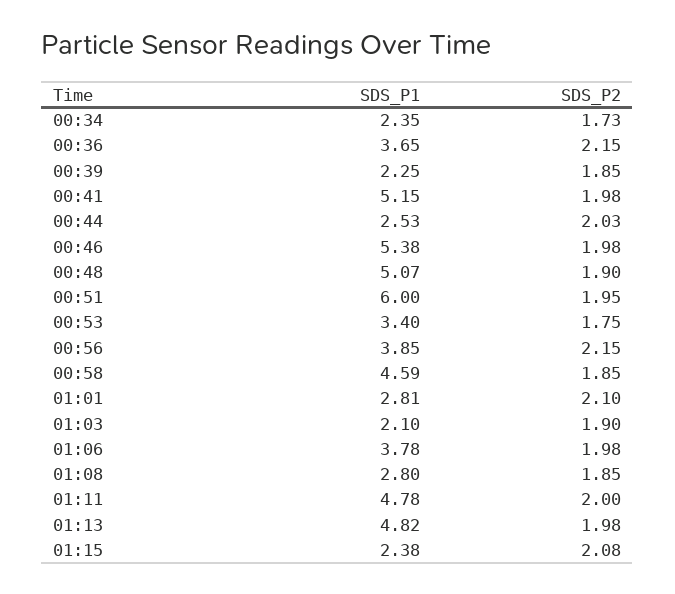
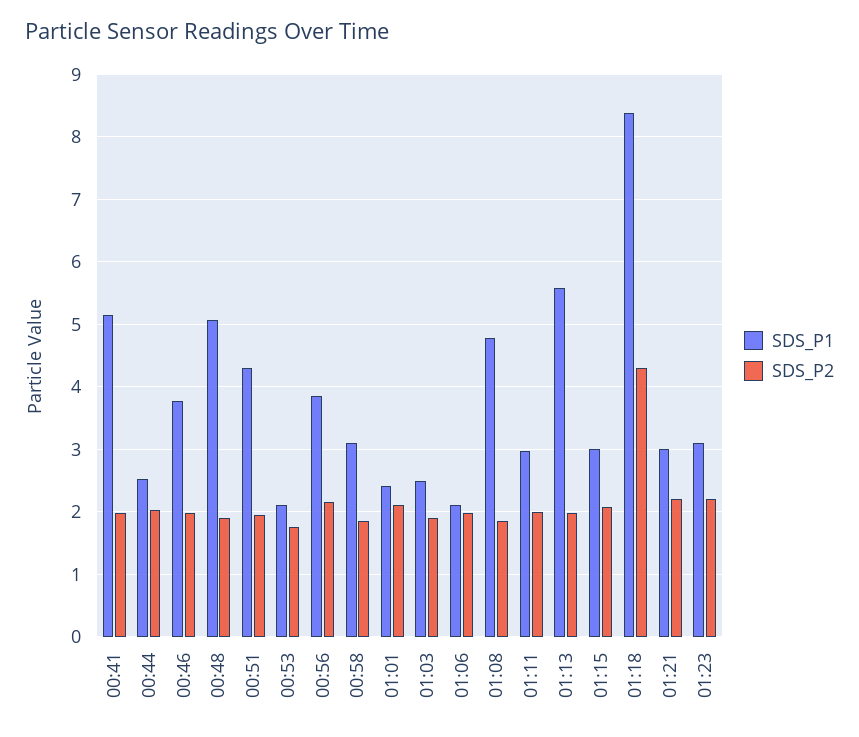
SDS_P1, 00:34: 2.35 -> none
SDS_P2, 00:34: 1.73 -> none
SDS_P1, 00:36: 3.65 -> none
SDS_P2, 00:36: 2.15 -> none
SDS_P1, 00:39: 2.25 -> none
SDS_P2, 00:39: 1.85 -> none
SDS_P1, 00:46: 5.38 -> 3.8
SDS_P1, 00:51: 6 -> 4.3
SDS_P1, 00:53: 3.4 -> 2.1
SDS_P1, 00:58: 4.59 -> 3.1
SDS_P1, 01:01: 2.81 -> 2.4
SDS_P1, 01:03: 2.1 -> 2.5
SDS_P1, 01:06: 3.78 -> 2.1
SDS_P1, 01:08: 2.8 -> 4.8
SDS_P1, 01:11: 4.78 -> 3
SDS_P1, 01:13: 4.82 -> 5.6
SDS_P1, 01:15: 2.38 -> 3
SDS_P1, 01:18: none -> 8.4
SDS_P2, 01:18: none -> 4.3
SDS_P1, 01:21: none -> 3
SDS_P2, 01:21: none -> 2.2
SDS_P1, 01:23: none -> 3.1
SDS_P2, 01:23: none -> 2.2

